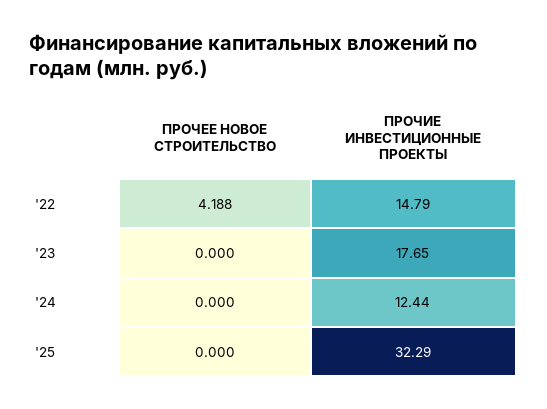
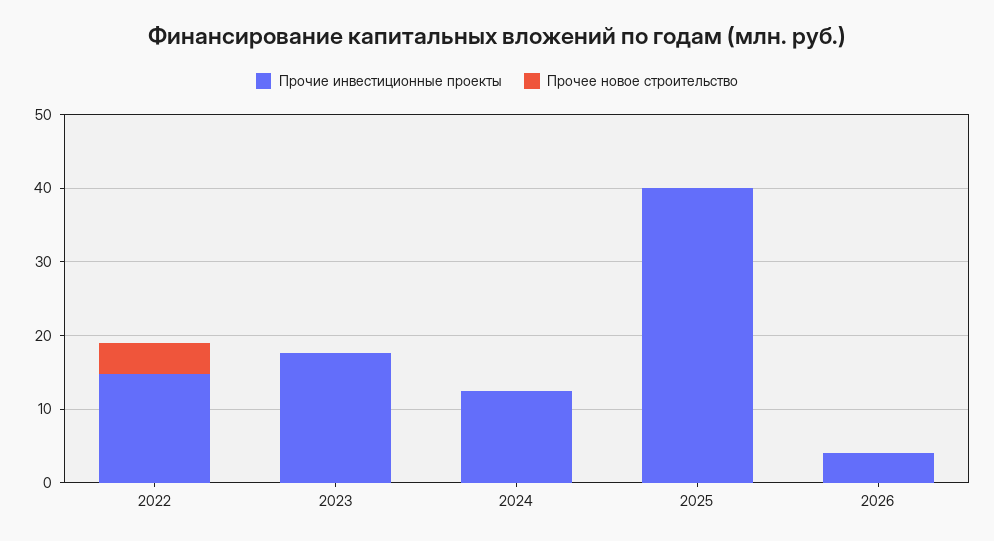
ПРОЧИЕ ИНВЕСТИЦИОННЫЕ ПРОЕКТЫ, '25: 32.29 -> 40
ПРОЧИЕ ИНВЕСТИЦИОННЫЕ ПРОЕКТЫ, 2026: none -> 4
ПРОЧЕЕ НОВОЕ СТРОИТЕЛЬСТВО, 2026: none -> 0

